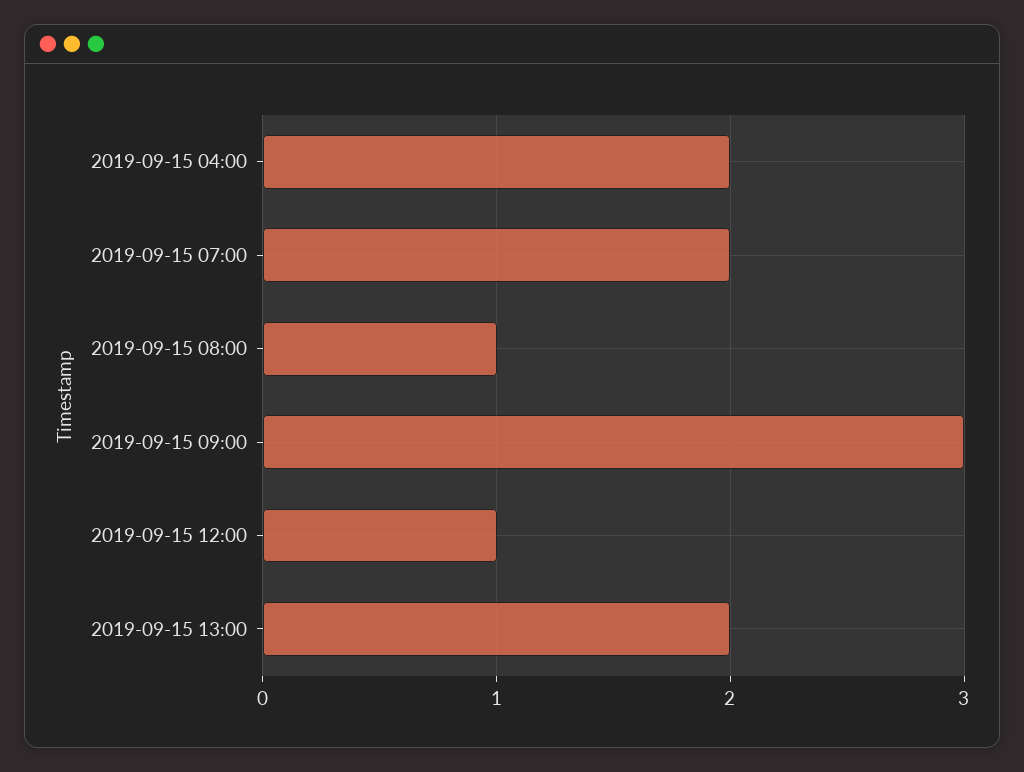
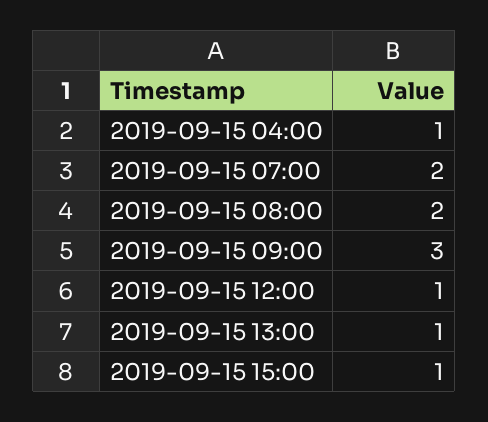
2019-09-15 04:00: 2 -> 1
2019-09-15 08:00: 1 -> 2
2019-09-15 13:00: 2 -> 1
2019-09-15 15:00: none -> 1

